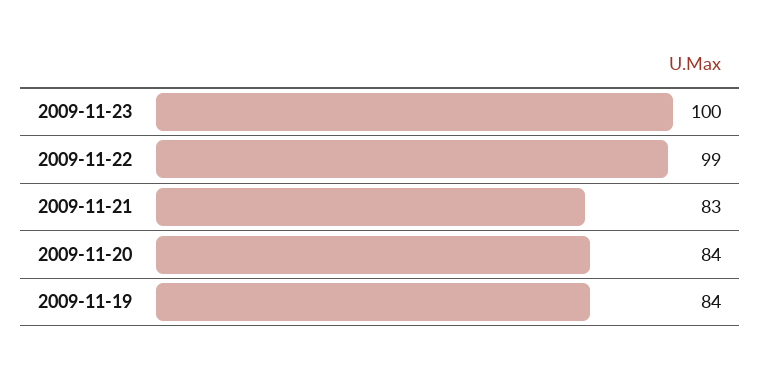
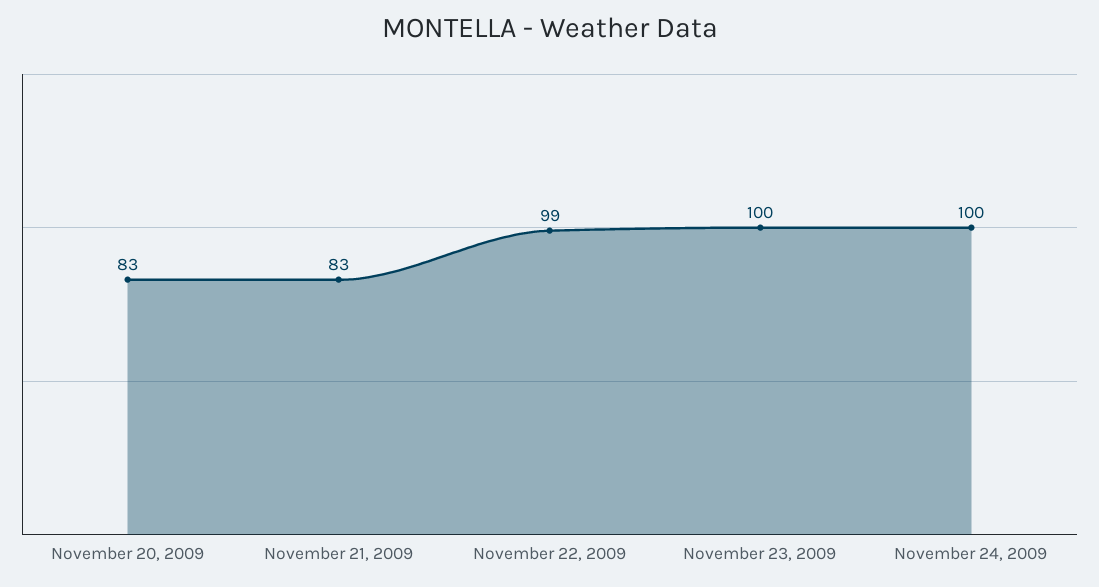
2009-11-20: 84 -> 83
2009-11-19: 84 -> none
November 24, 2009: none -> 100

